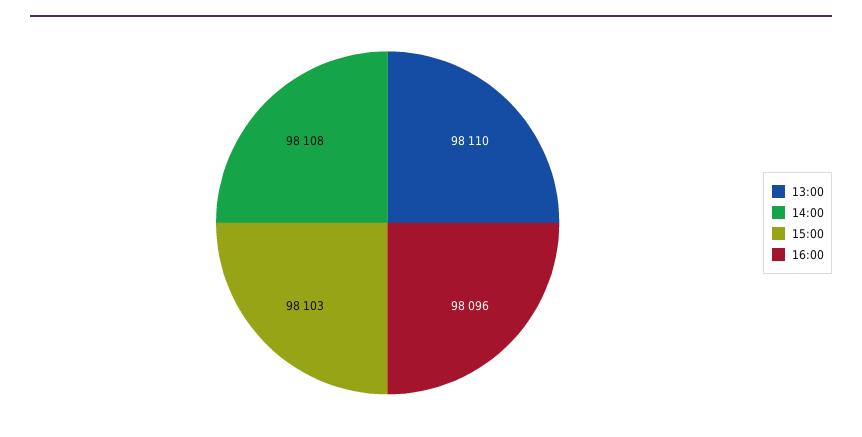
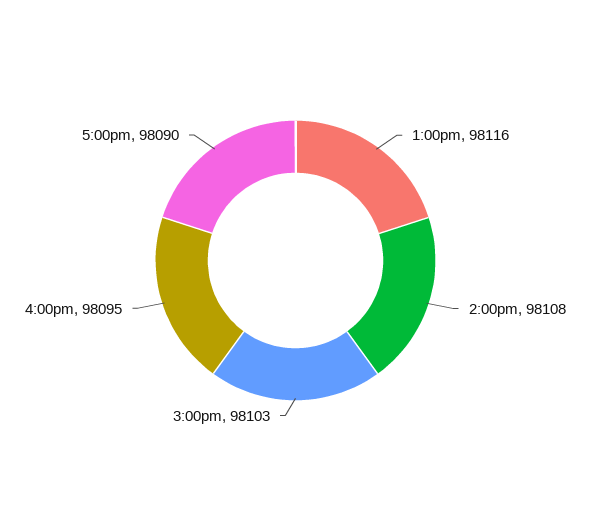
13:00: 98110 -> 98116
16:00: 98096 -> 98095
5:00pm: none -> 98090

